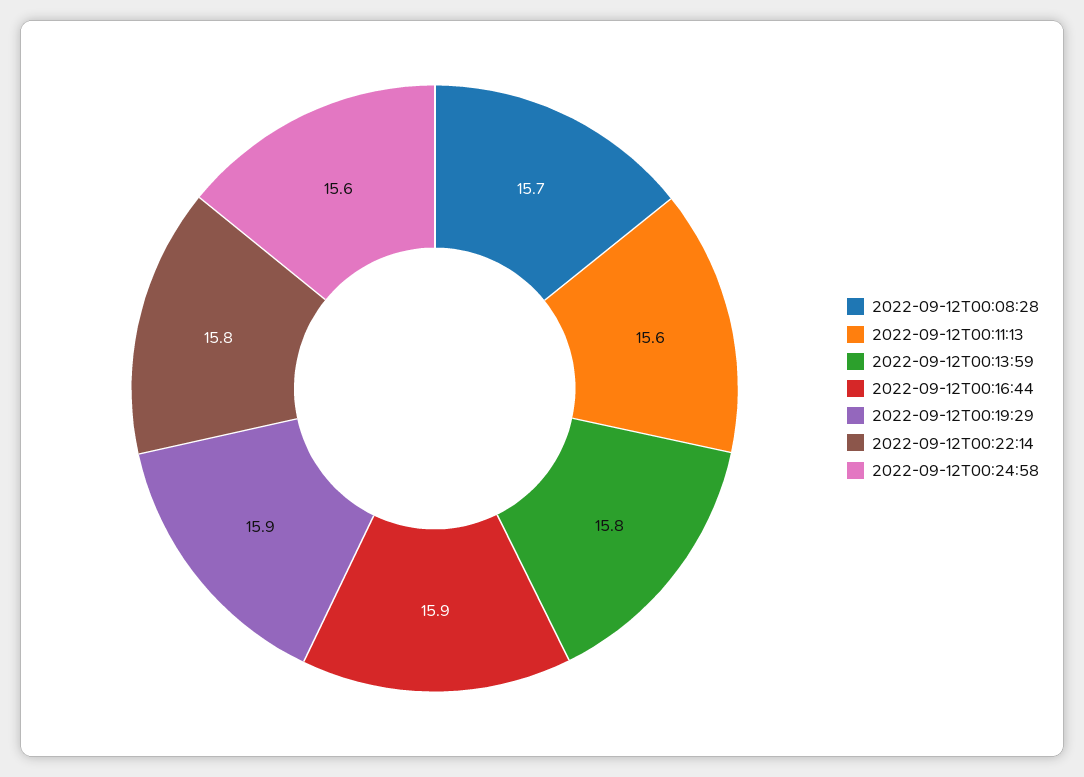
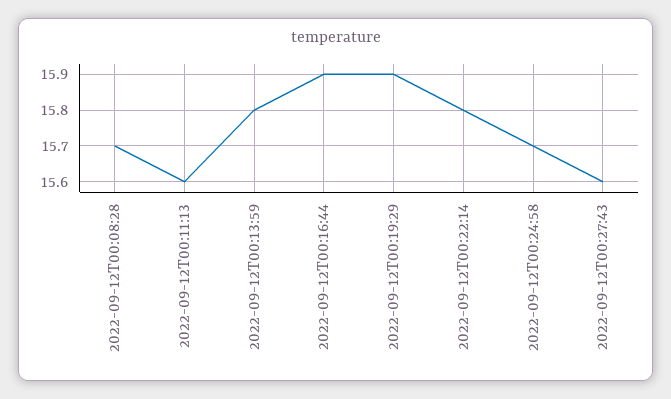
2022-09-12T00:24:58: 15.6 -> 15.7
2022-09-12T00:27:43: none -> 15.6

